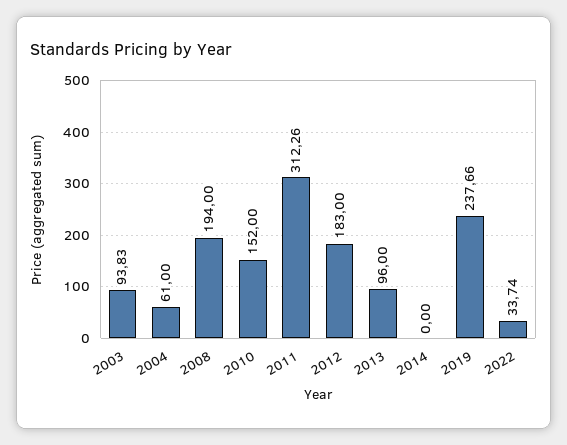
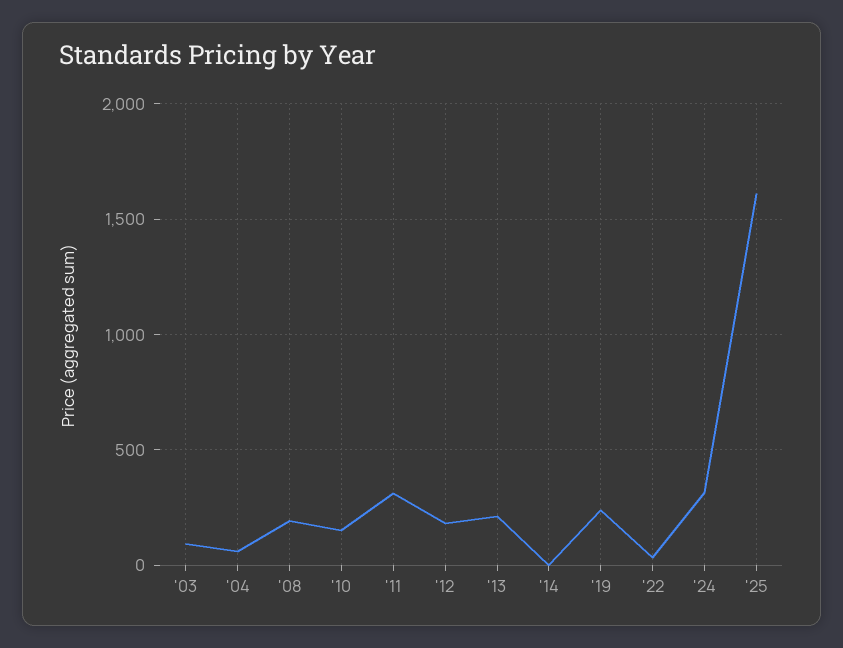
2013: 96 -> 200
'24: none -> 300
'25: none -> 1600

